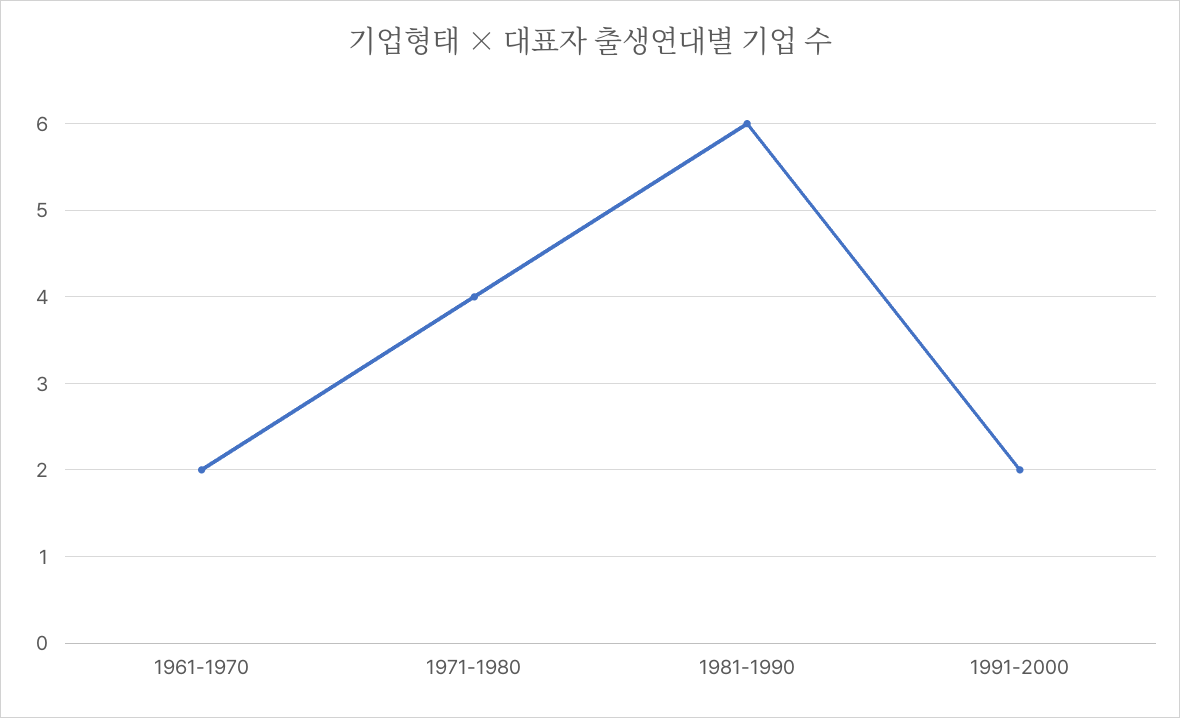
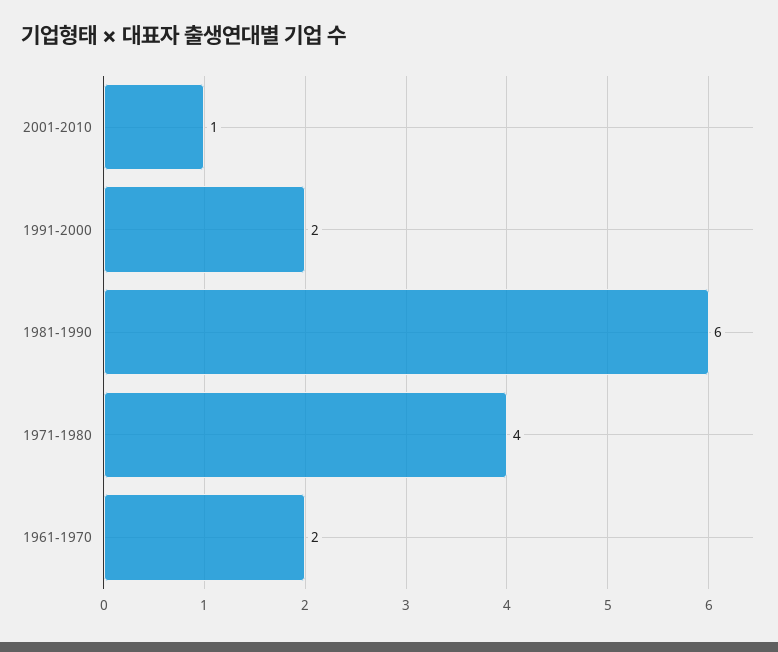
2001-2010: none -> 1

